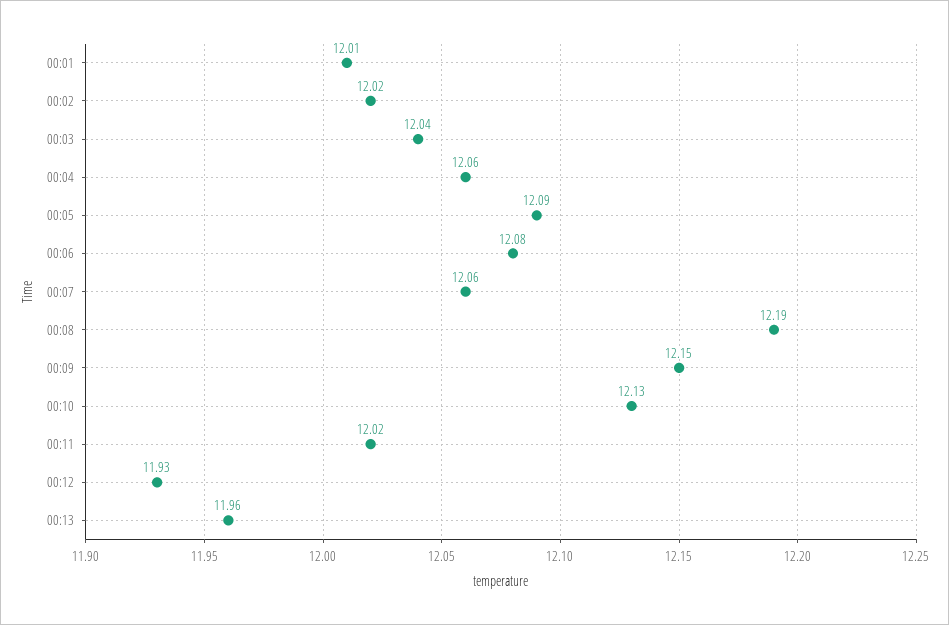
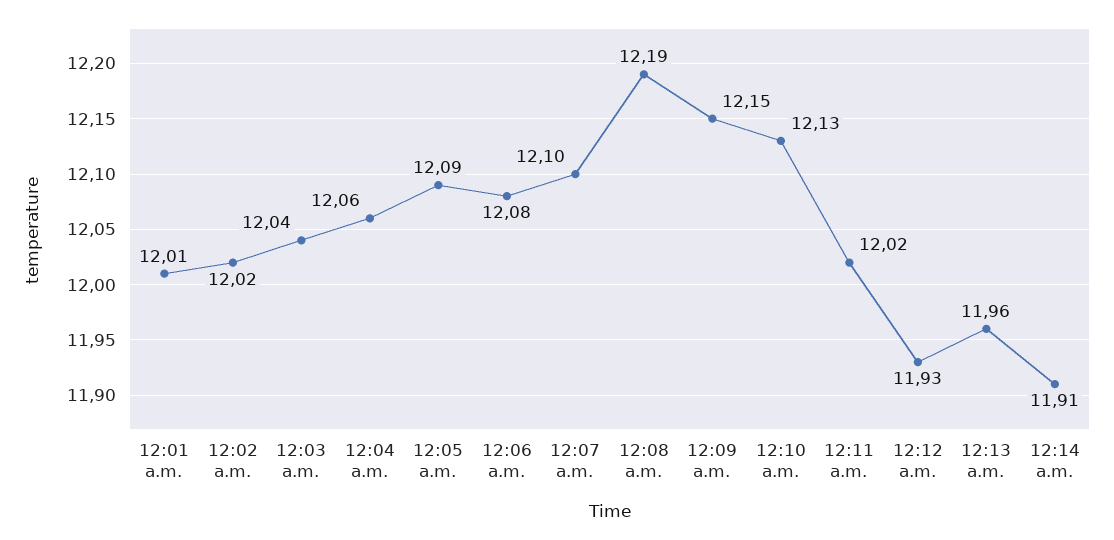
00:07: 12.06 -> 12.1
12:14 a.m.: none -> 11.91

